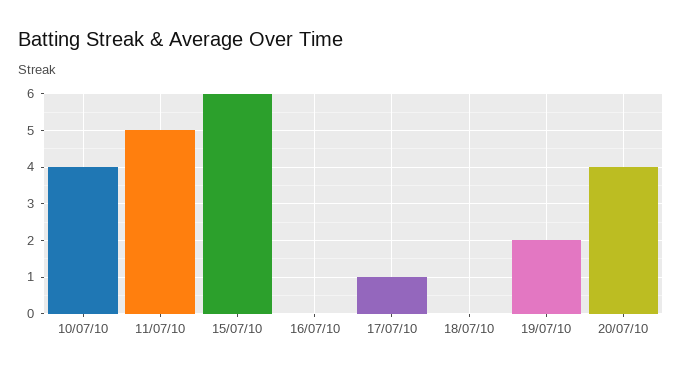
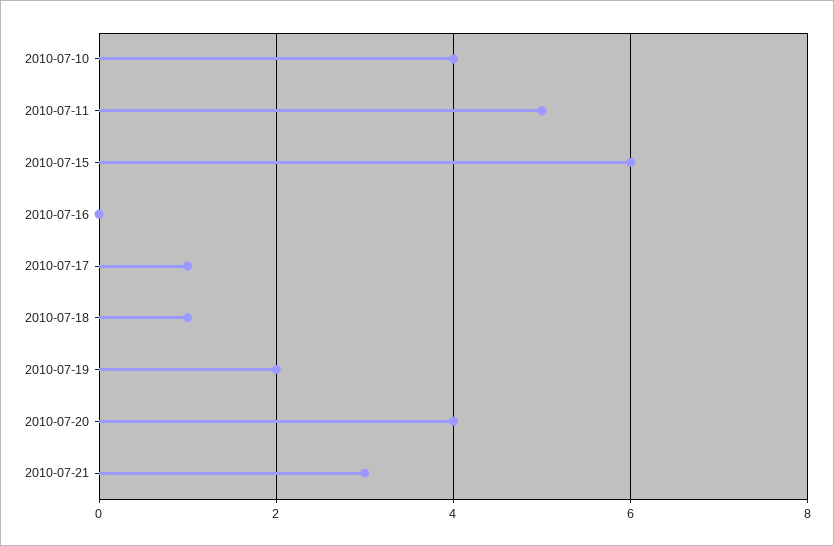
18/07/10: 0 -> 1
2010-07-21: none -> 3

